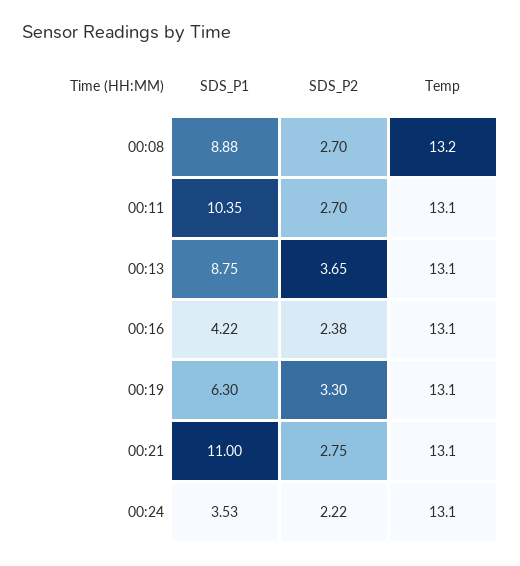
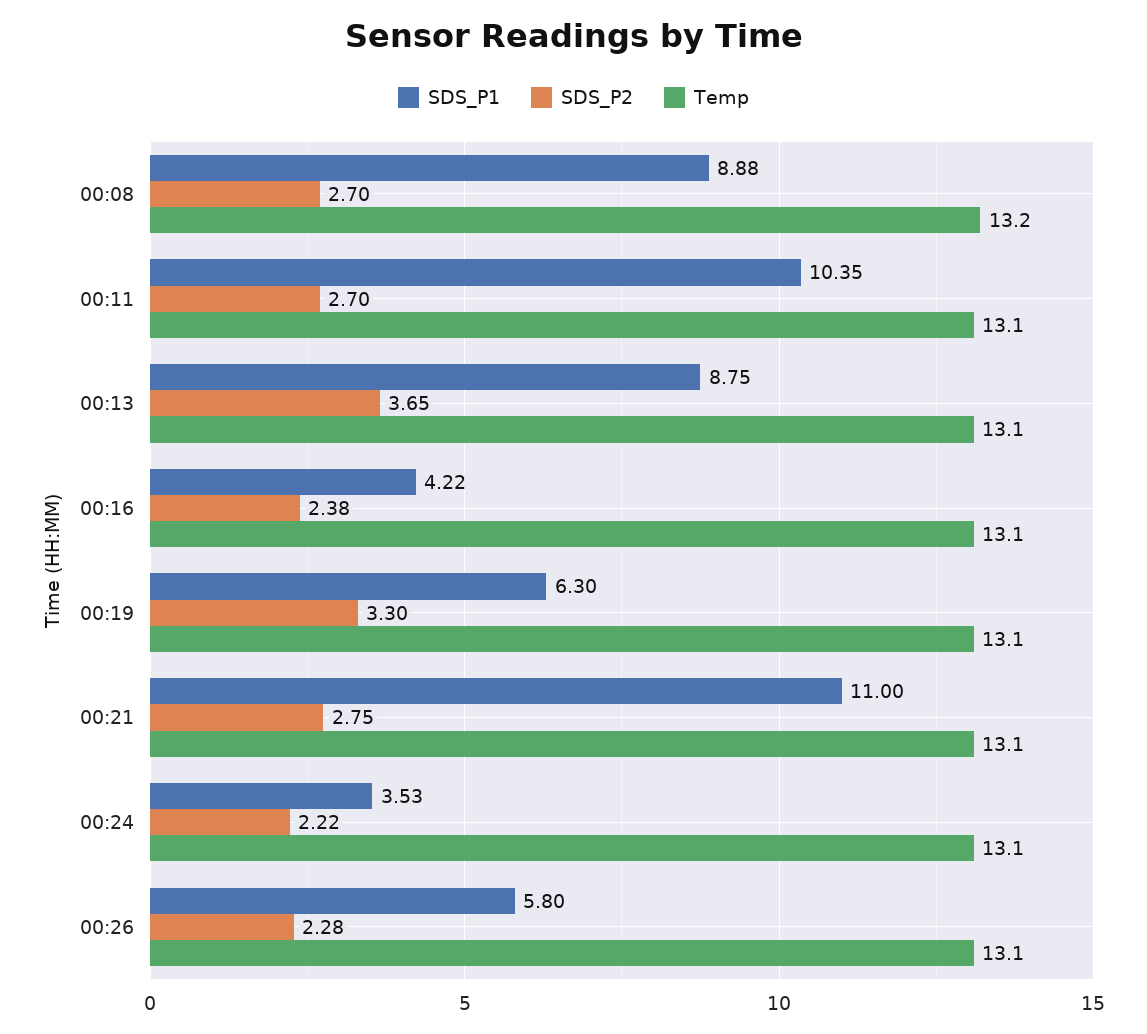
SDS_P1, 00:26: none -> 5.8
SDS_P2, 00:26: none -> 2.28
Temp, 00:26: none -> 13.1

